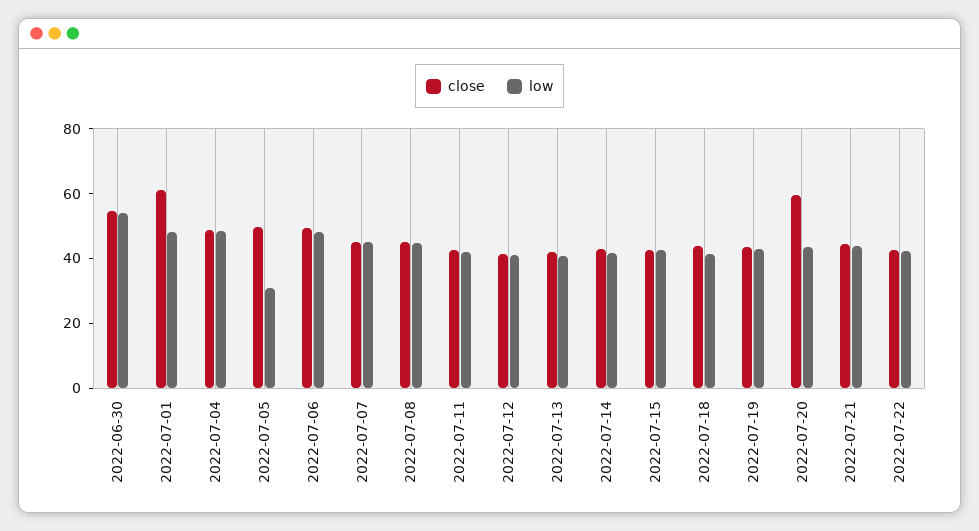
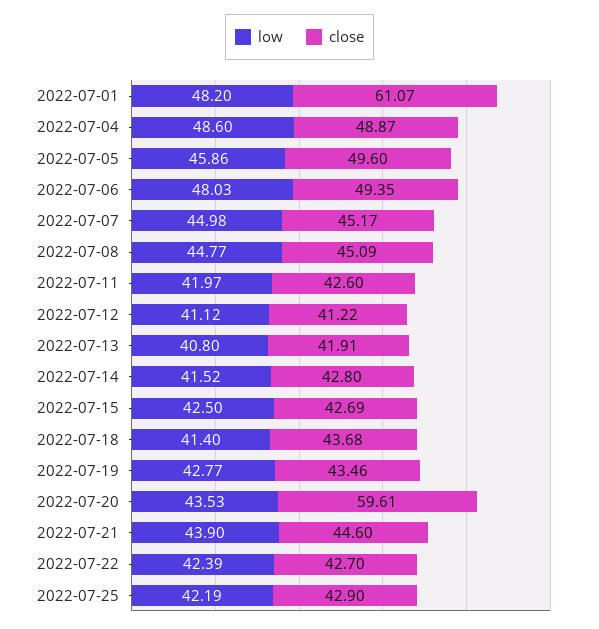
close, 2022-06-30: 55 -> none
low, 2022-06-30: 55 -> none
low, 2022-07-05: 30 -> 45.86
low, 2022-07-25: none -> 42.19
close, 2022-07-25: none -> 42.9

